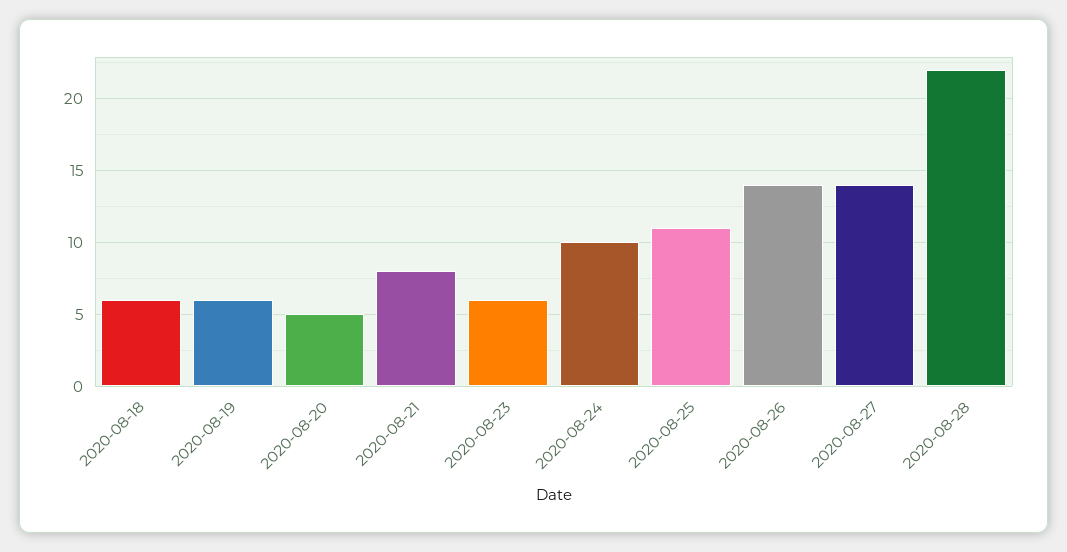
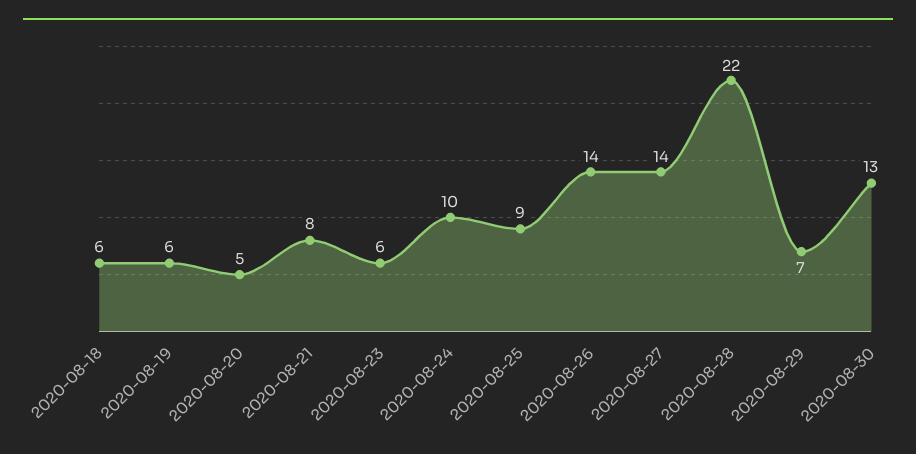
2020-08-25: 11 -> 9
2020-08-29: none -> 7
2020-08-30: none -> 13

